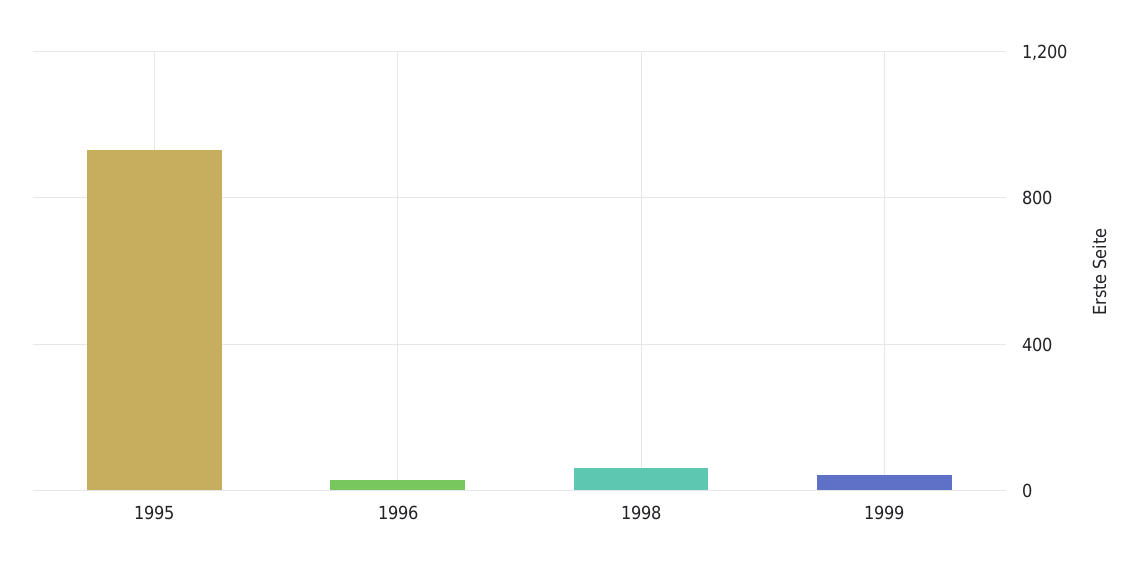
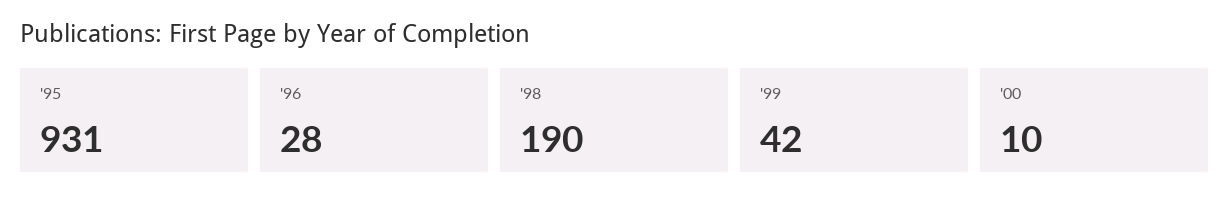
1998: 50 -> 190
'00: none -> 10

